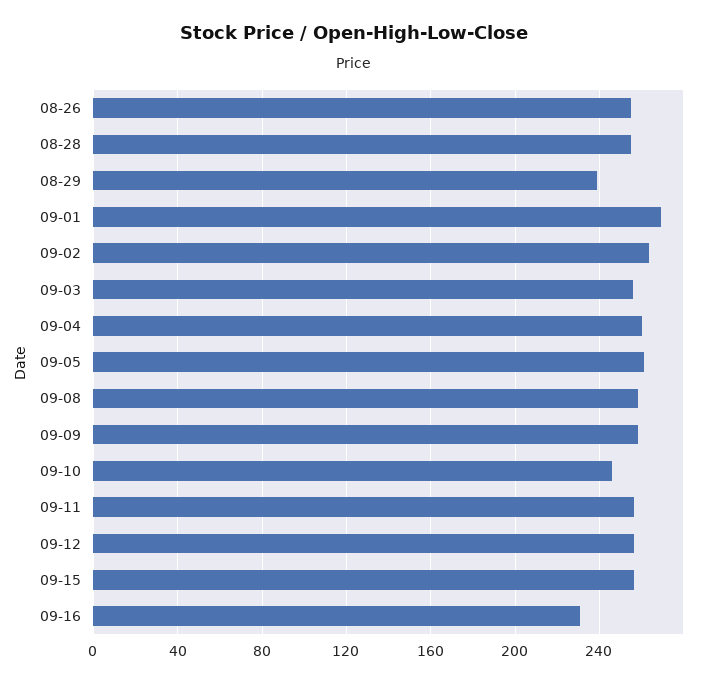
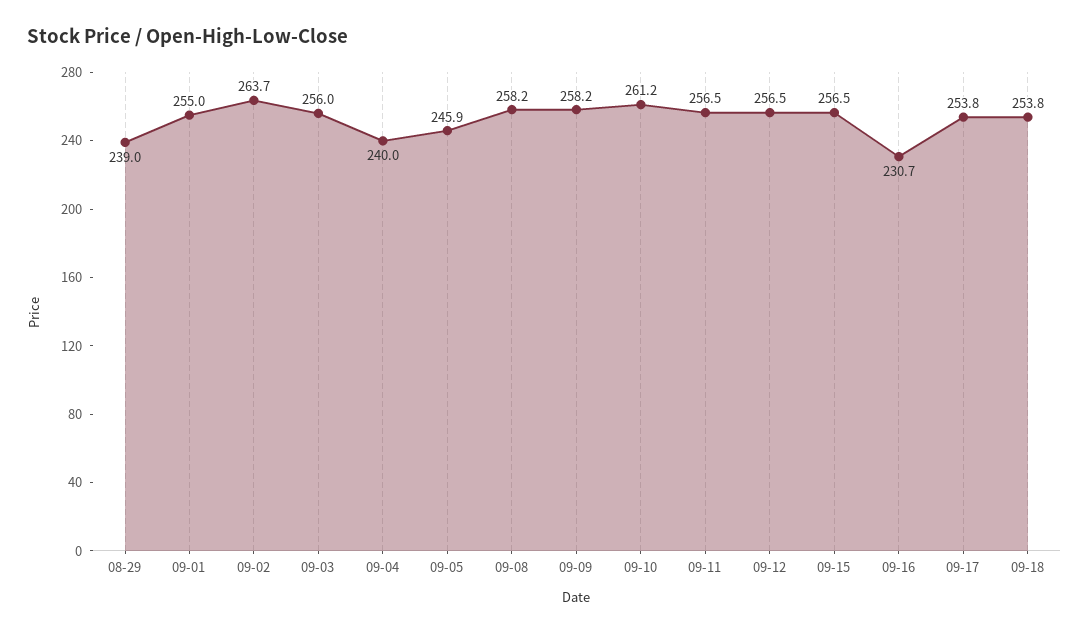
08-26: 255 -> none
08-28: 255 -> none
09-01: 270 -> 255
09-04: 260 -> 240
09-05: 260 -> 245.9
09-10: 245 -> 261.2
09-17: none -> 253.8
09-18: none -> 253.8

